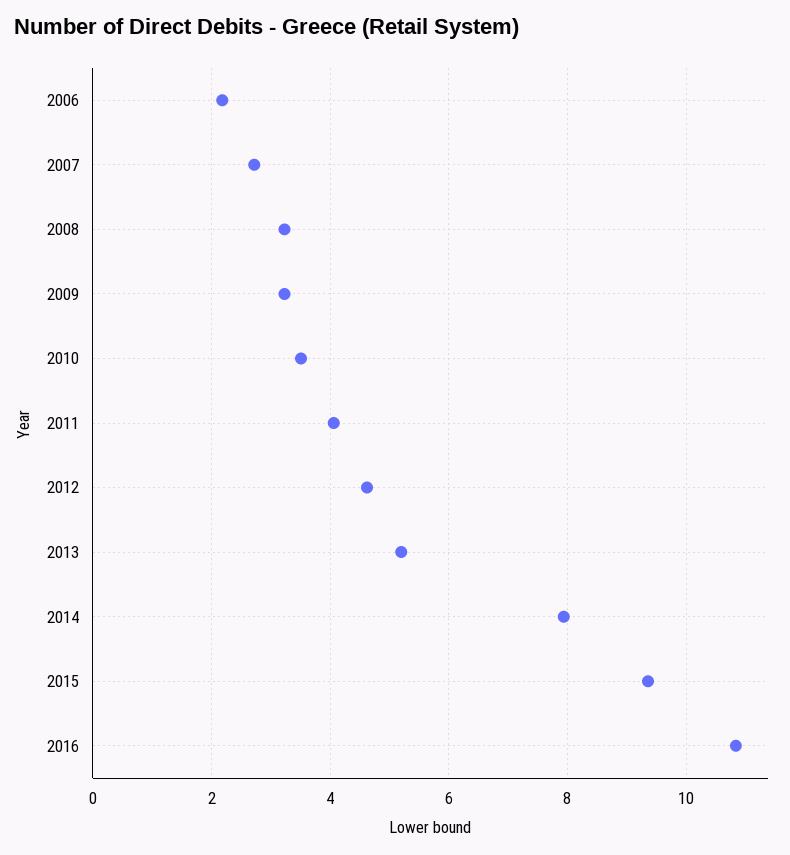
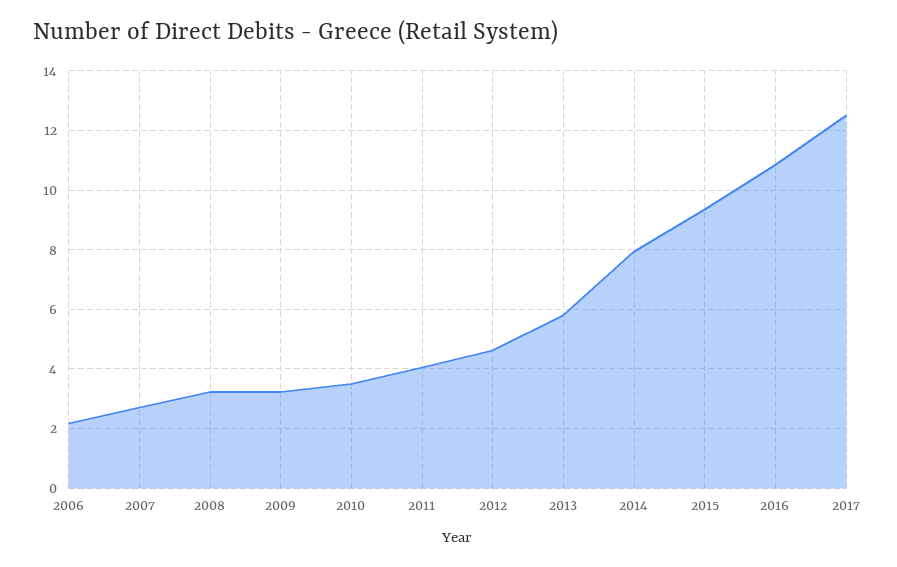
2013: 5.2 -> 5.75
2017: none -> 12.5

